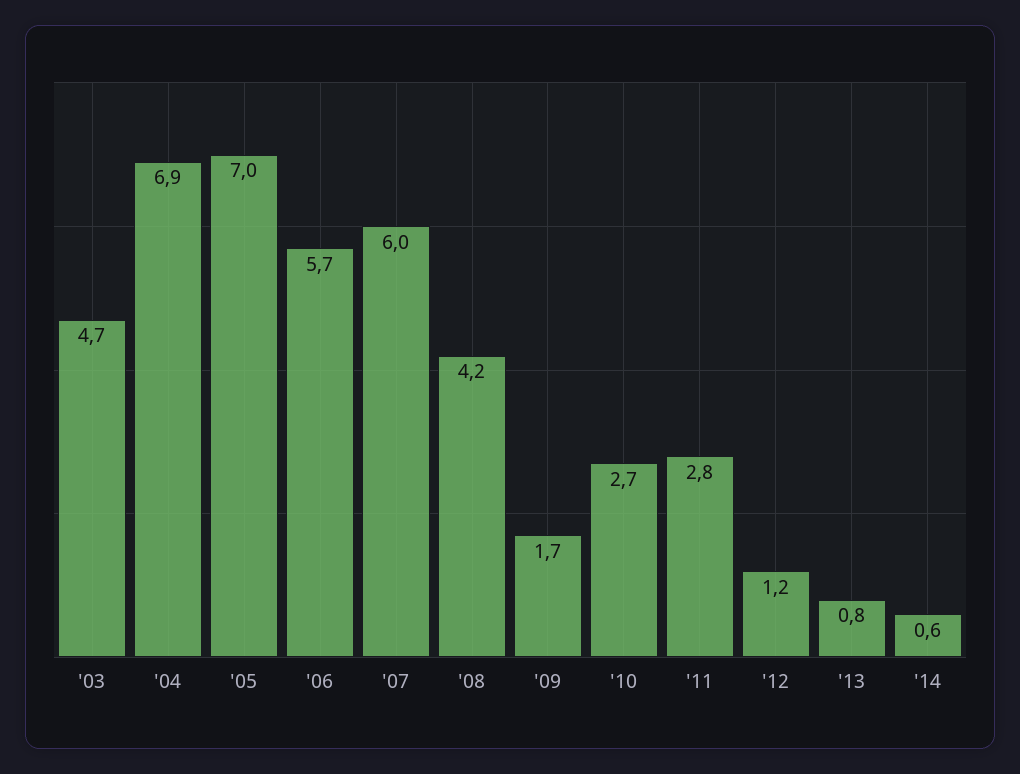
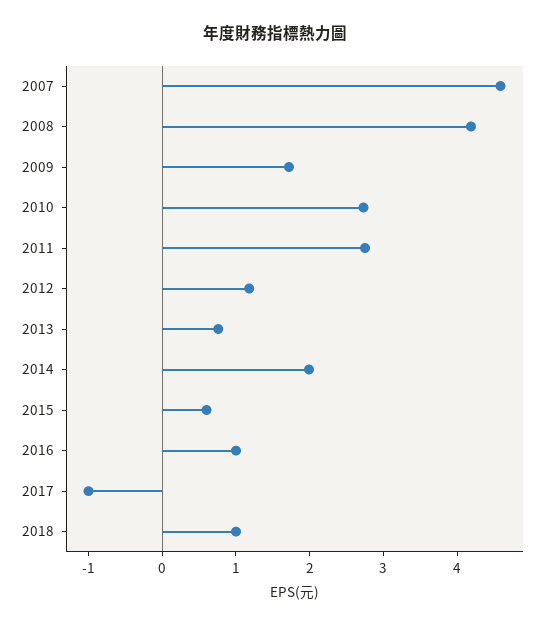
'03: 4.7 -> none
'04: 6.9 -> none
'05: 7 -> none
'06: 5.7 -> none
'07: 6 -> 4.6
'14: 0.6 -> 2
2015: none -> 0.6
2016: none -> 1
2017: none -> -1
2018: none -> 1

